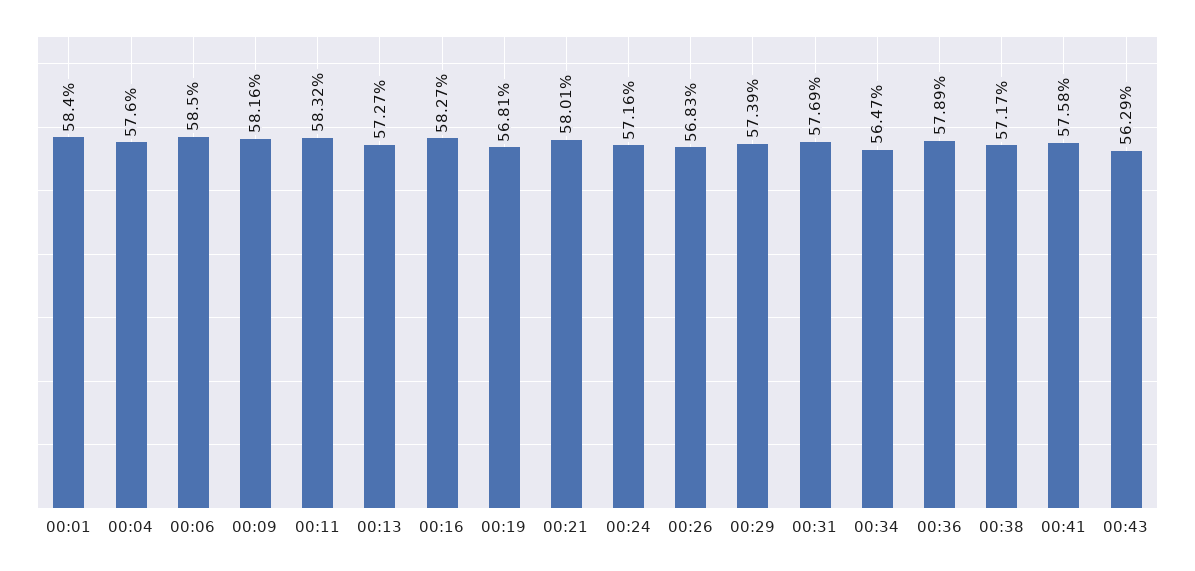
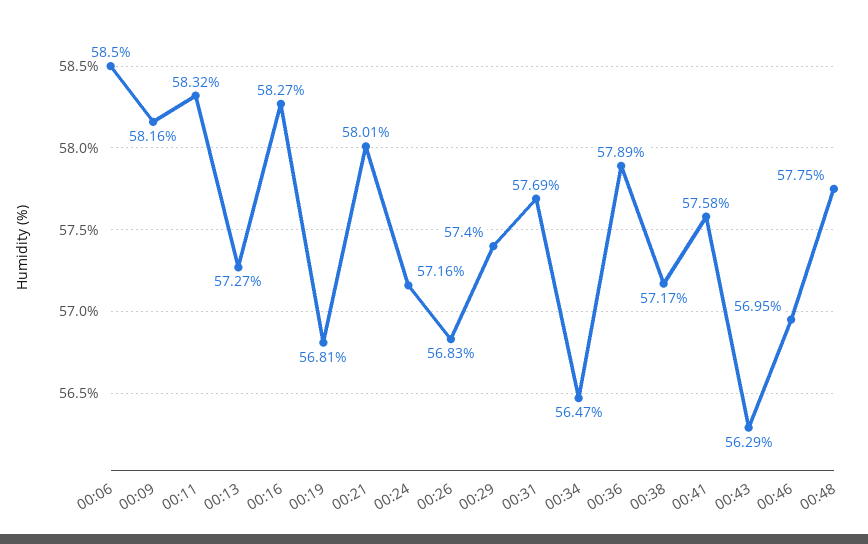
00:01: 58.4 -> none
00:04: 57.6 -> none
00:29: 57.39 -> 57.4
00:46: none -> 56.95
00:48: none -> 57.75

